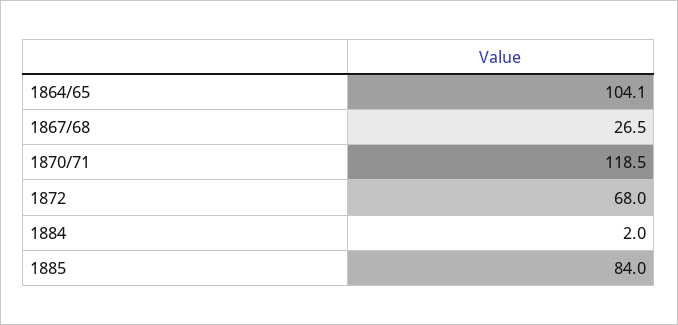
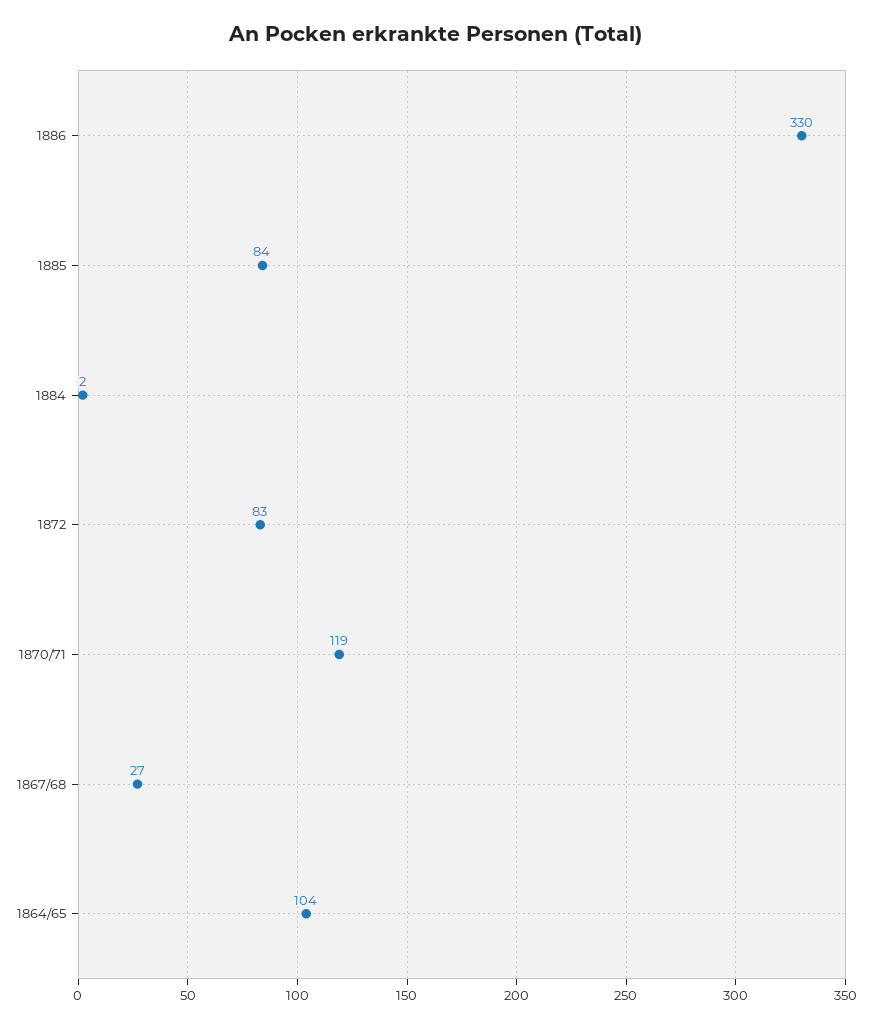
1872: 68 -> 83
1886: none -> 330

